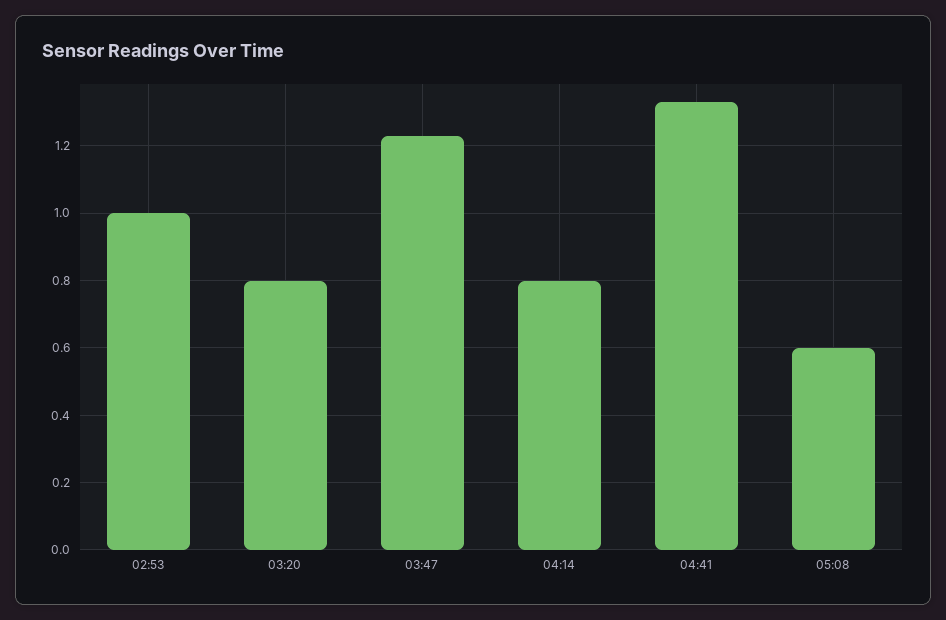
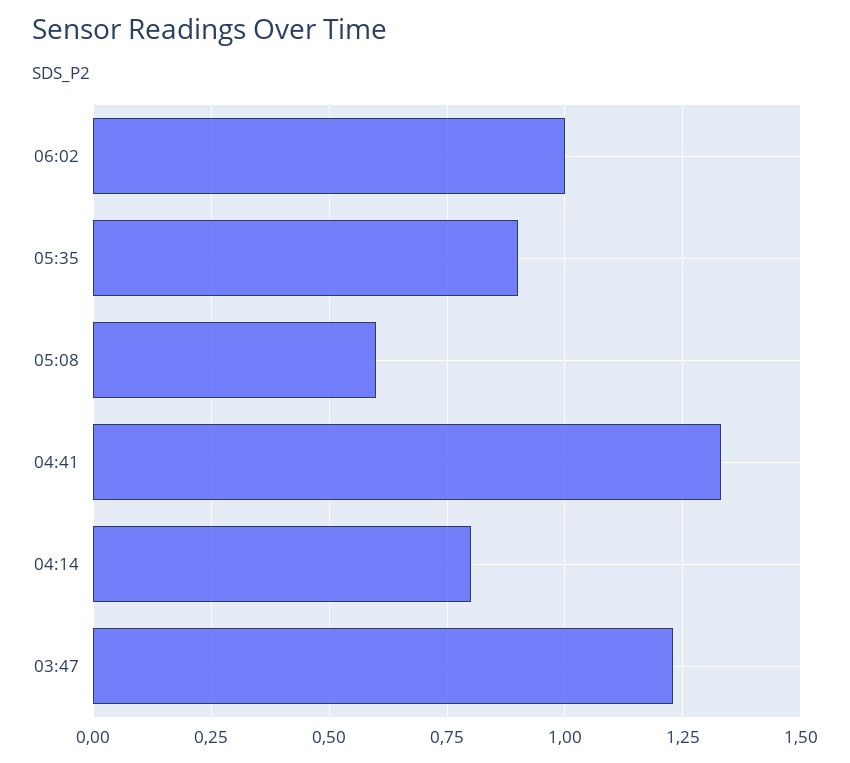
02:53: 1 -> none
03:20: 0.8 -> none
06:02: none -> 1
05:35: none -> 0.9

